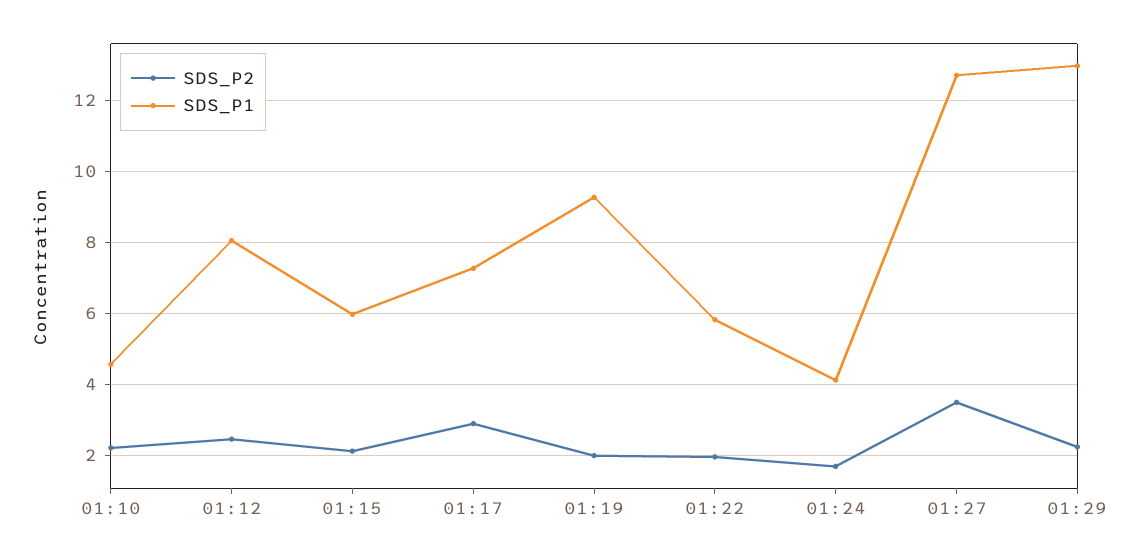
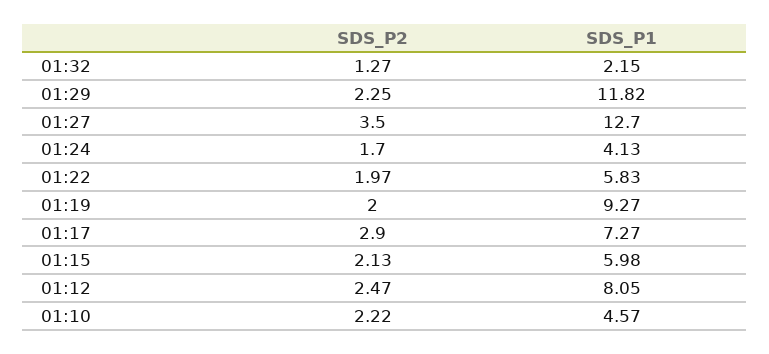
SDS_P1, 01:29: 13 -> 11.82
SDS_P2, 01:32: none -> 1.27
SDS_P1, 01:32: none -> 2.15

